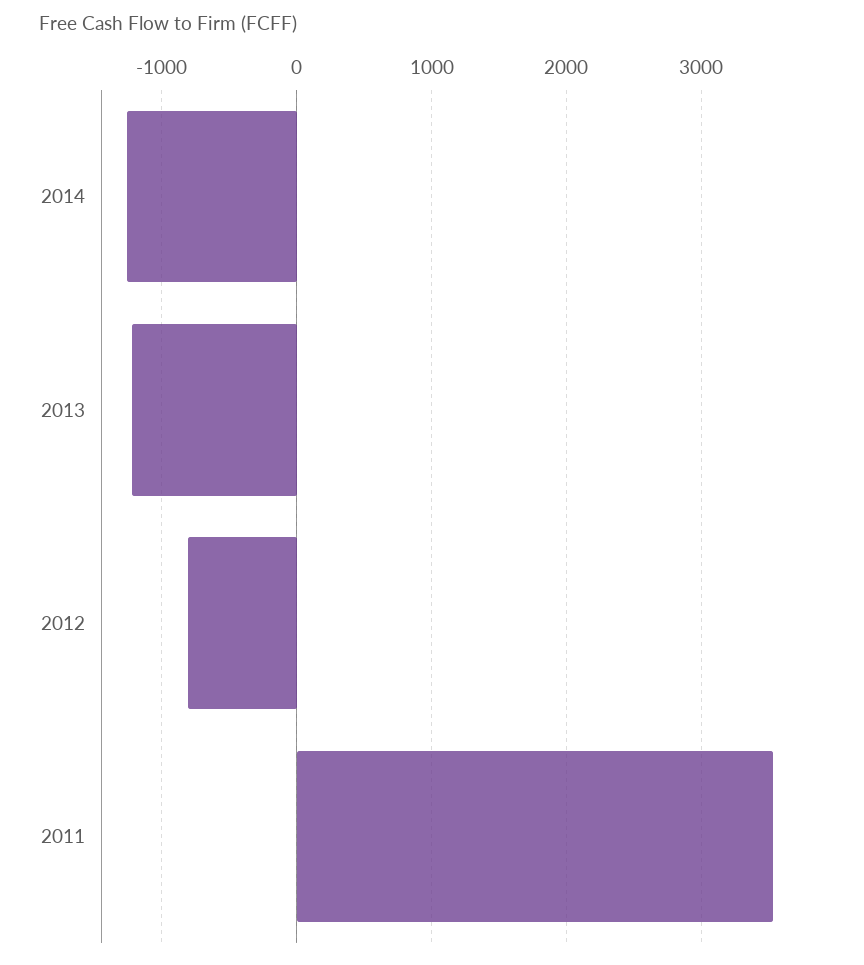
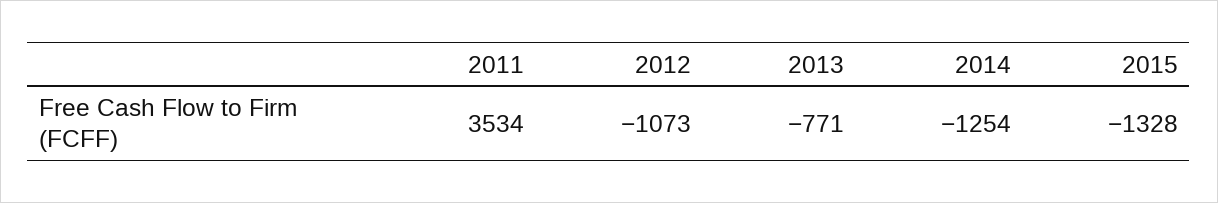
2013: -1200 -> -771
2012: -800 -> -1073
2015: none -> -1328

